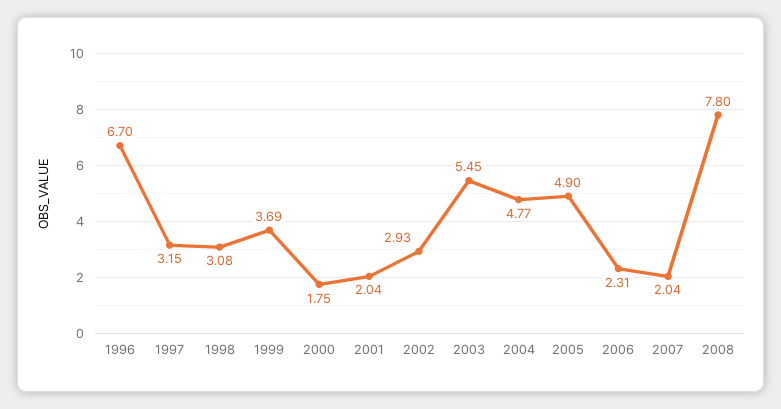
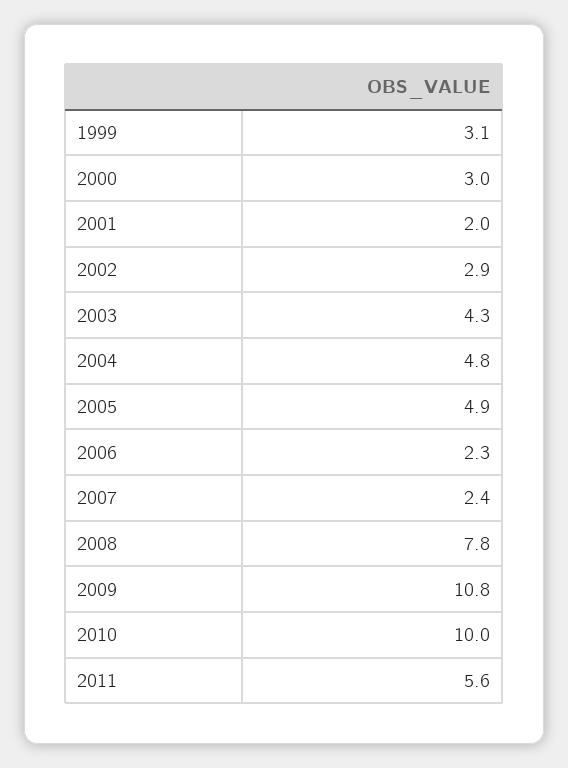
1996: 6.7 -> none
1997: 3.15 -> none
1998: 3.08 -> none
1999: 3.69 -> 3.1
2000: 1.75 -> 3
2003: 5.45 -> 4.3
2007: 2.04 -> 2.4
2009: none -> 10.8
2010: none -> 10
2011: none -> 5.6

